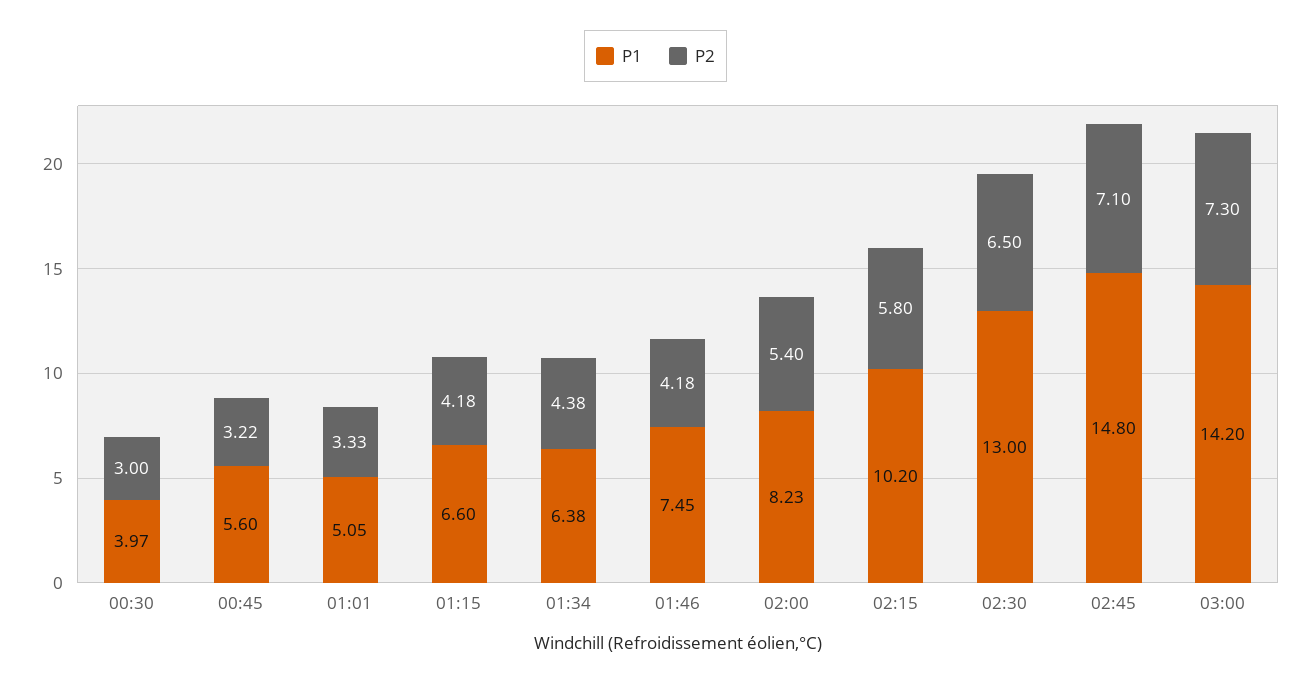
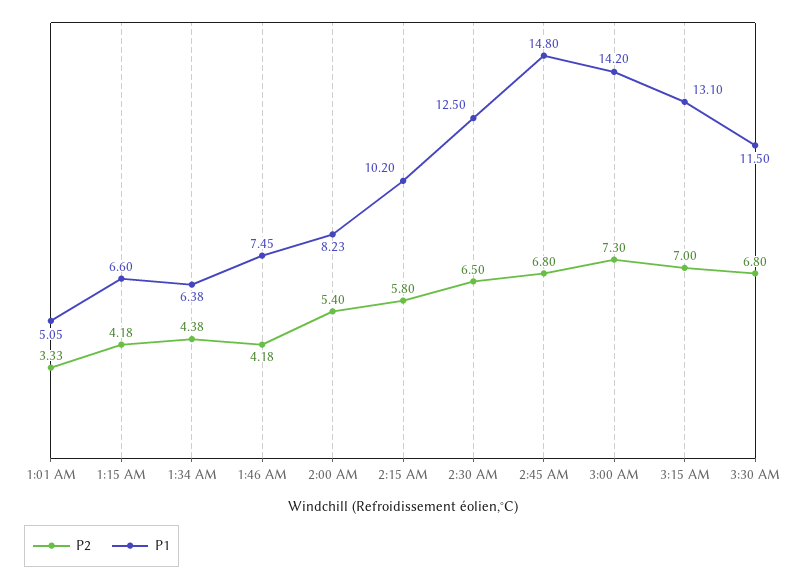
P1, 00:30: 3.97 -> none
P2, 00:30: 3 -> none
P1, 00:45: 5.6 -> none
P2, 00:45: 3.22 -> none
P1, 02:30: 13 -> 12.5
P2, 02:45: 7.1 -> 6.8
P2, 3:15 AM: none -> 7
P1, 3:15 AM: none -> 13.1
P2, 3:30 AM: none -> 6.8
P1, 3:30 AM: none -> 11.5

